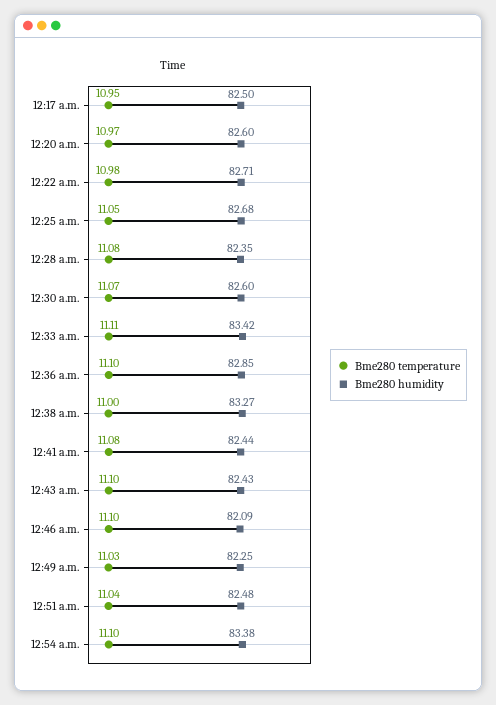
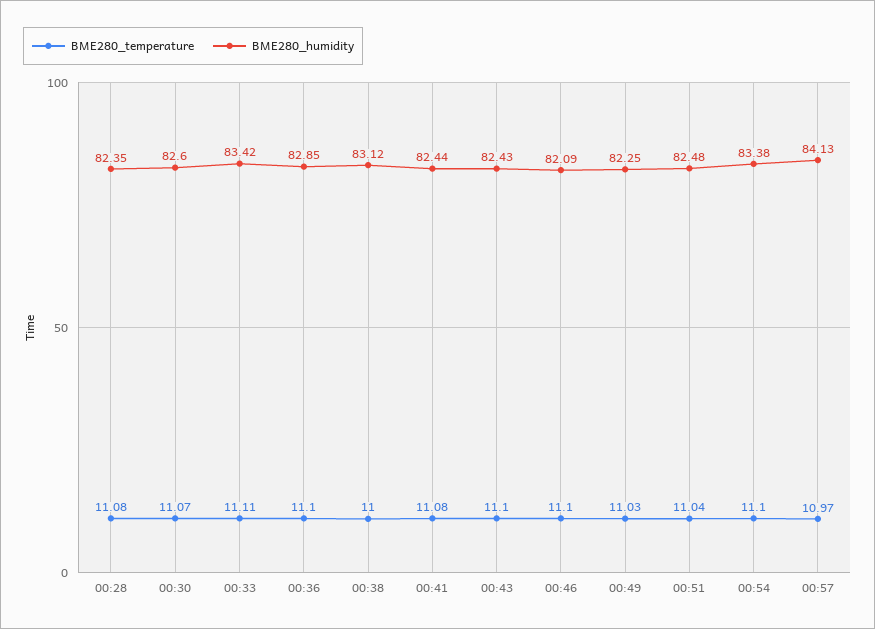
Bme280 temperature, 12:17 a.m.: 10.95 -> none
Bme280 humidity, 12:17 a.m.: 82.5 -> none
Bme280 temperature, 12:20 a.m.: 10.97 -> none
Bme280 humidity, 12:20 a.m.: 82.6 -> none
Bme280 temperature, 12:22 a.m.: 10.98 -> none
Bme280 humidity, 12:22 a.m.: 82.71 -> none
Bme280 temperature, 12:25 a.m.: 11.05 -> none
Bme280 humidity, 12:25 a.m.: 82.68 -> none
Bme280 humidity, 12:38 a.m.: 83.27 -> 83.12
Bme280 temperature, 00:57: none -> 10.97
Bme280 humidity, 00:57: none -> 84.13

